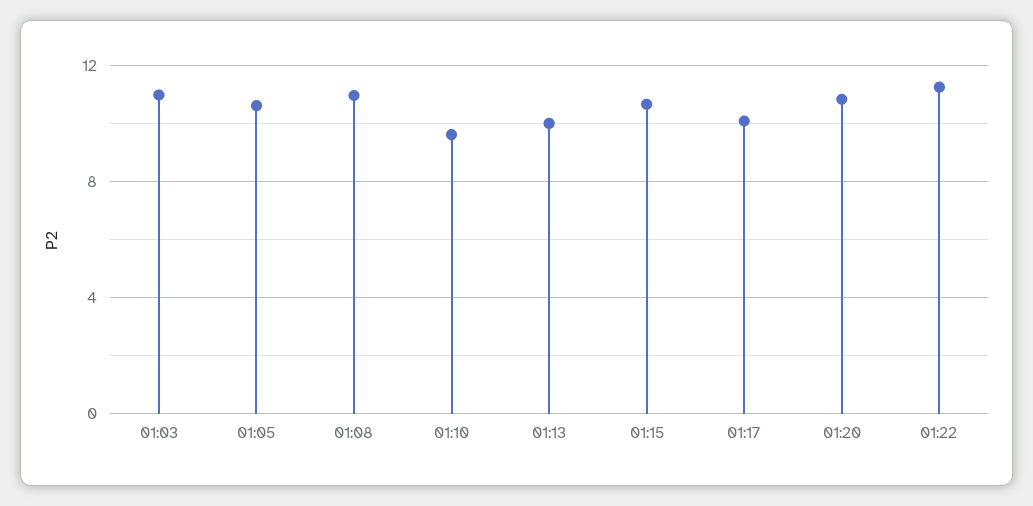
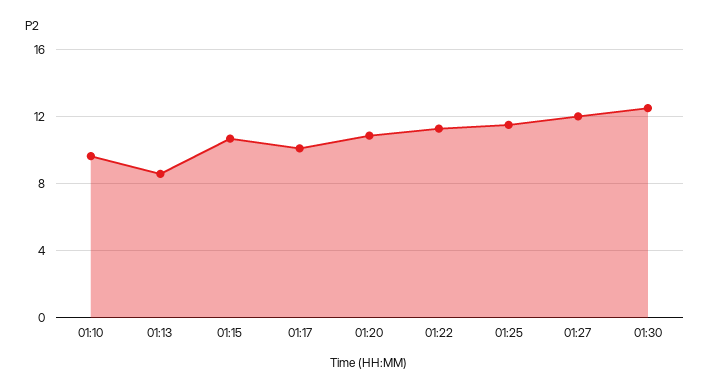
01:03: 11 -> none
01:05: 10.5 -> none
01:08: 11 -> none
01:13: 10 -> 8.5
01:25: none -> 11.5
01:27: none -> 12
01:30: none -> 12.5

